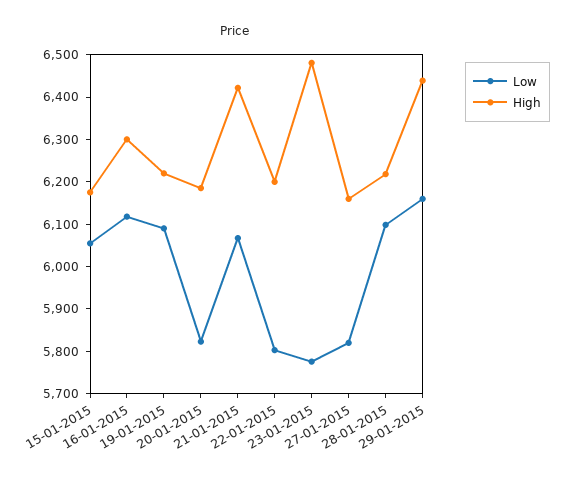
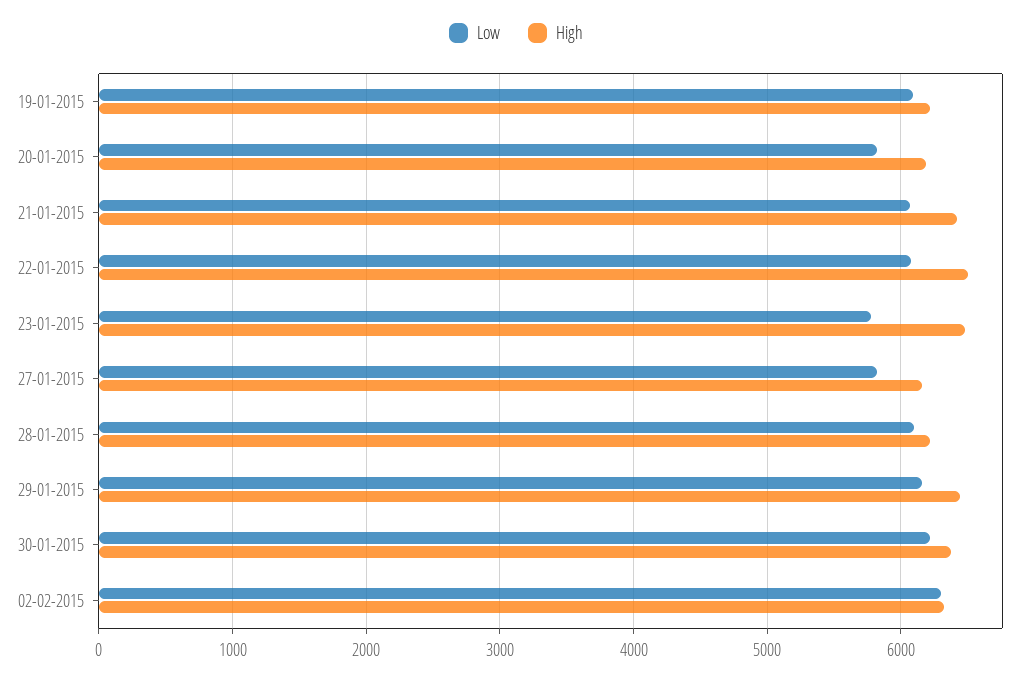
Low, 15-01-2015: 6060 -> none
High, 15-01-2015: 6180 -> none
Low, 16-01-2015: 6120 -> none
High, 16-01-2015: 6300 -> none
Low, 22-01-2015: 5800 -> 6100
High, 22-01-2015: 6200 -> 6500
Low, 30-01-2015: none -> 6200
High, 30-01-2015: none -> 6400
Low, 02-02-2015: none -> 6300
High, 02-02-2015: none -> 6300

